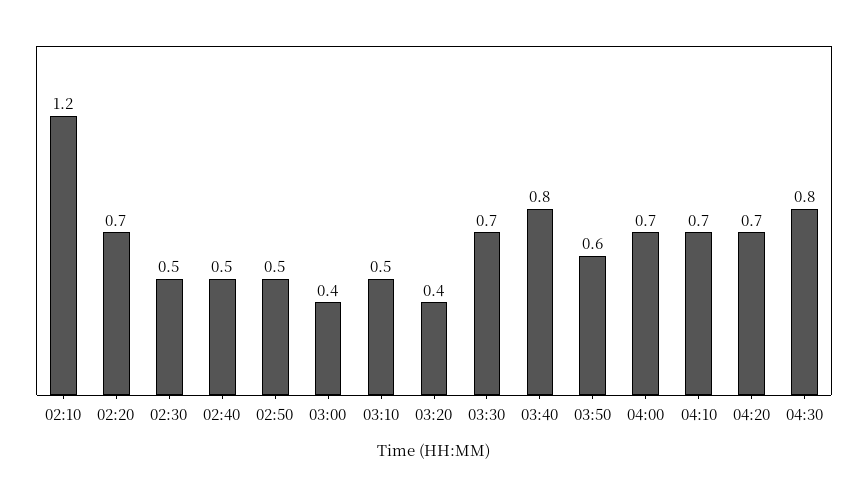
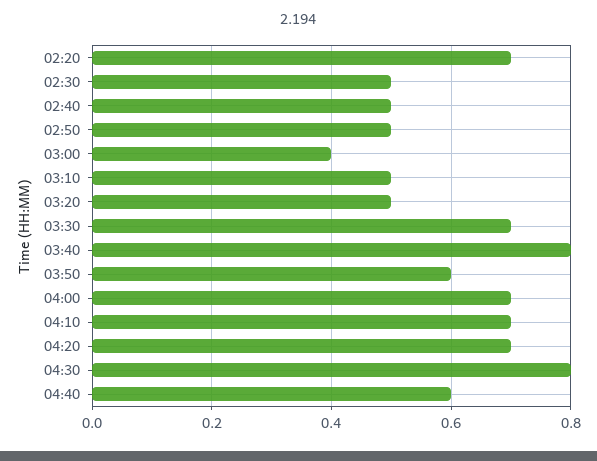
02:10: 1.2 -> none
03:20: 0.4 -> 0.5
04:40: none -> 0.6

